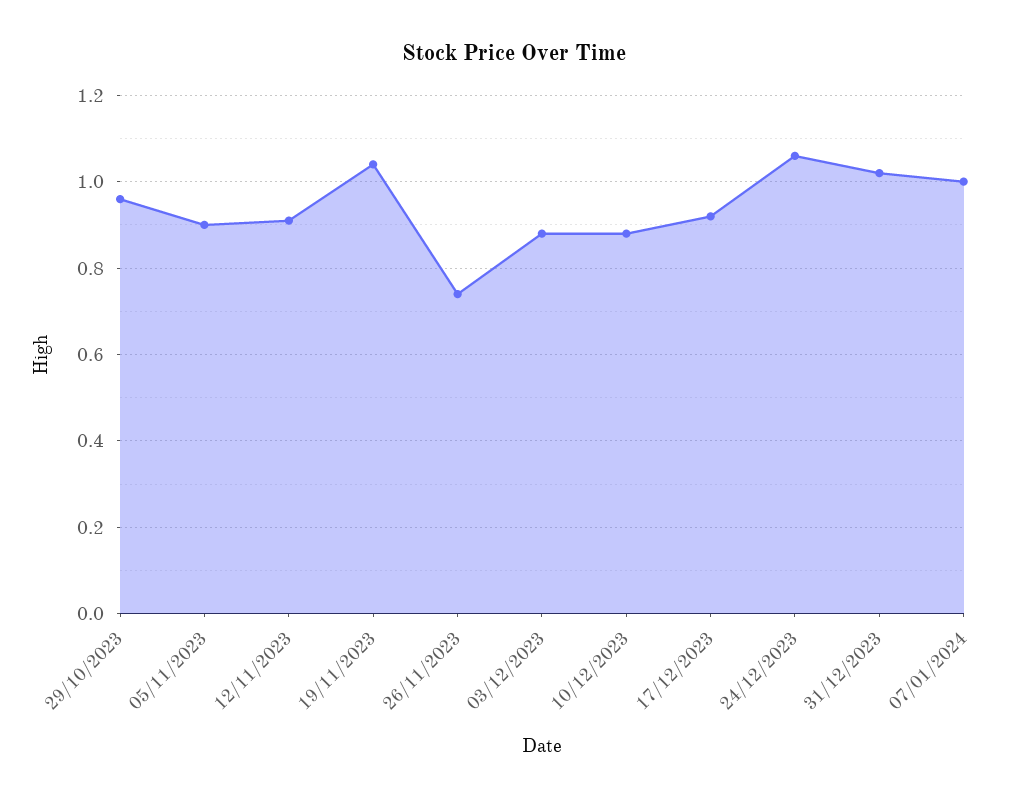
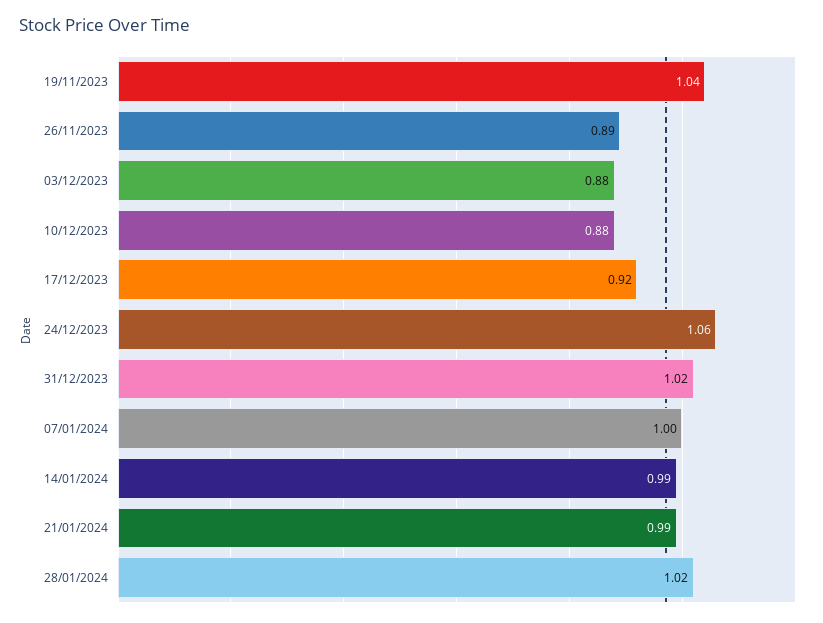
29/10/2023: 0.95 -> none
05/11/2023: 0.9 -> none
12/11/2023: 0.9 -> none
26/11/2023: 0.75 -> 0.89
14/01/2024: none -> 0.99
21/01/2024: none -> 0.99
28/01/2024: none -> 1.02

